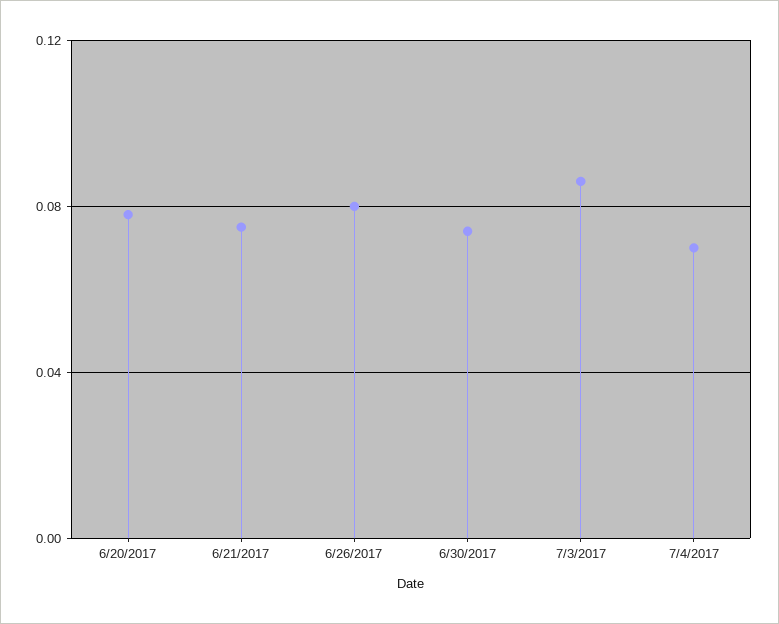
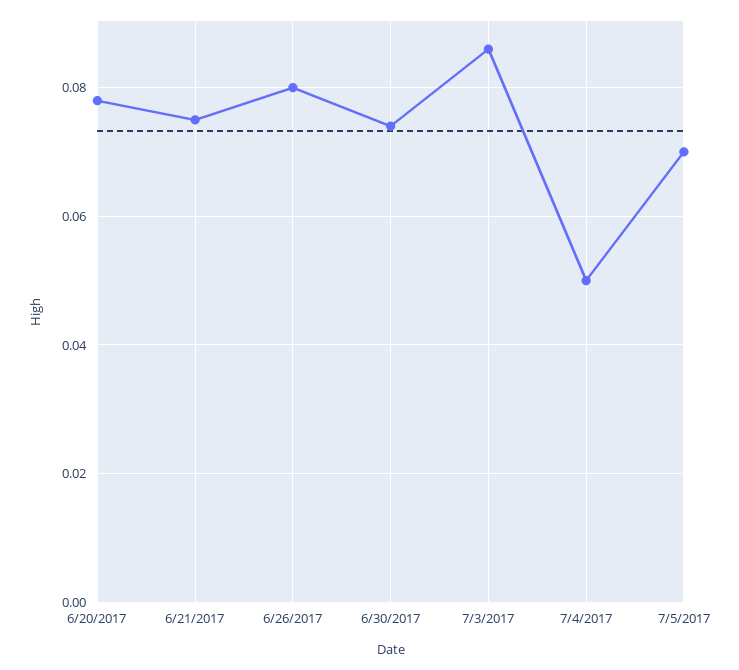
7/4/2017: 0.07 -> 0.05
7/5/2017: none -> 0.07

